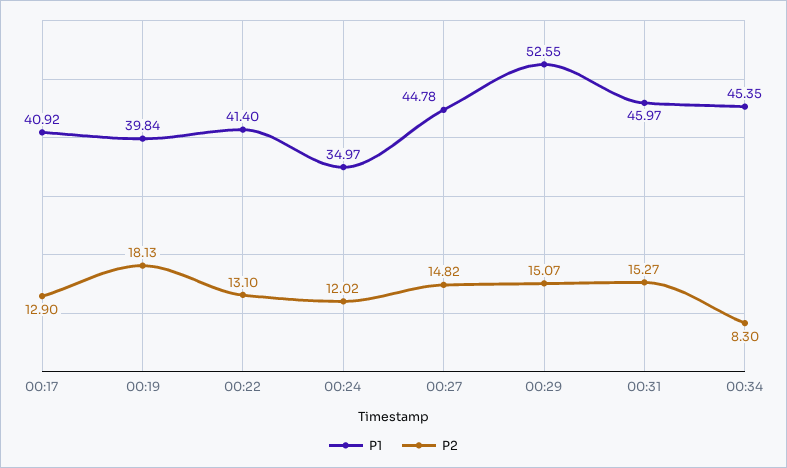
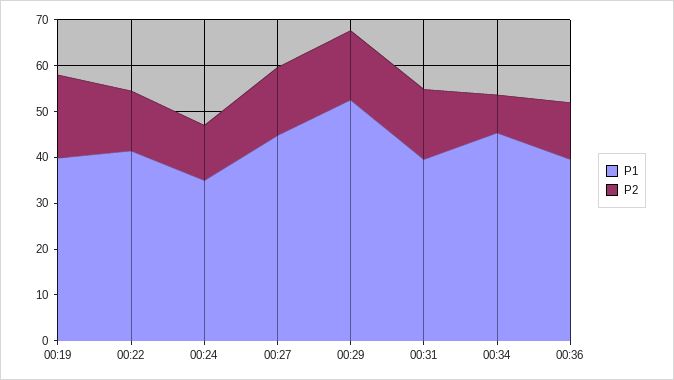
P1, 00:17: 40.92 -> none
P2, 00:17: 12.9 -> none
P1, 00:31: 45.97 -> 40
P1, 00:36: none -> 40
P2, 00:36: none -> 12

